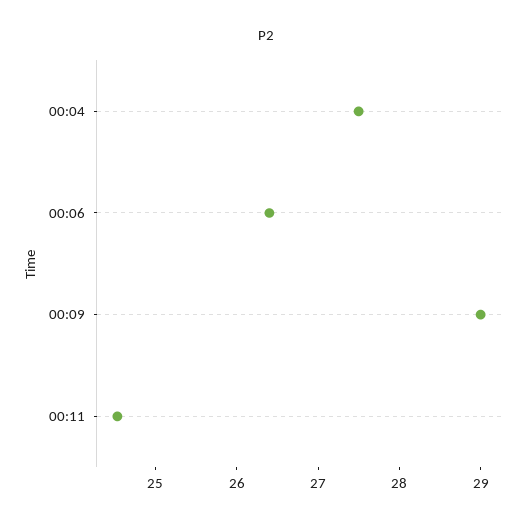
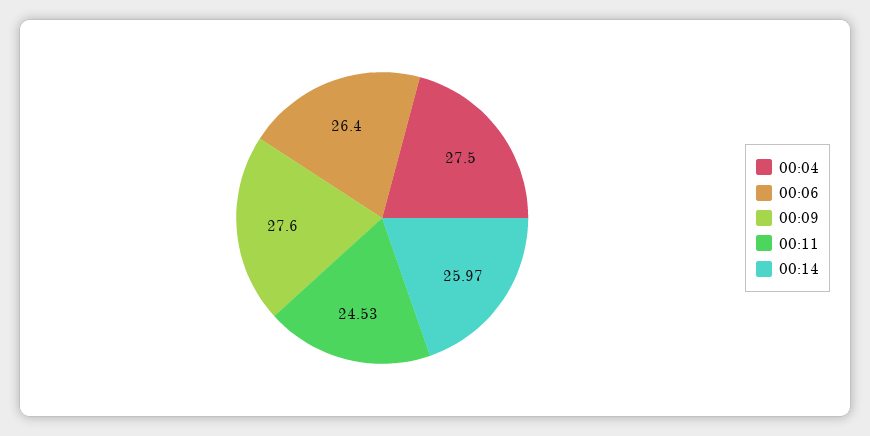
00:09: 29 -> 27.6
00:14: none -> 25.97

